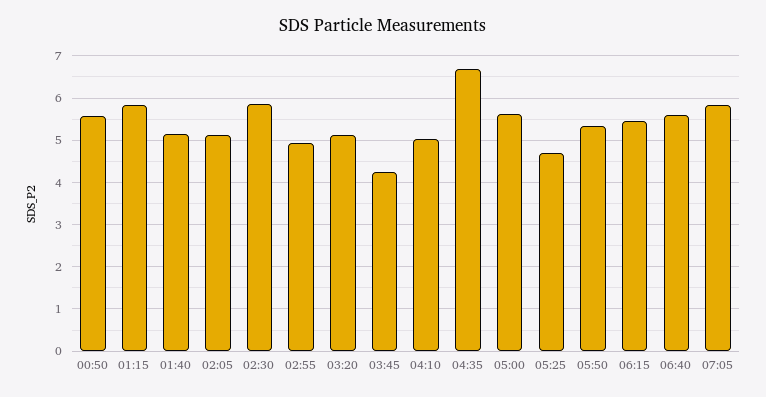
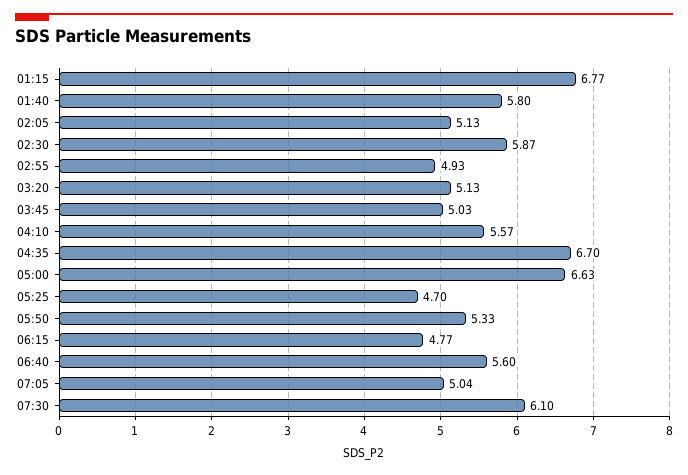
00:50: 5.6 -> none
01:15: 5.8 -> 6.77
01:40: 5.2 -> 5.8
03:45: 4.2 -> 5.03
04:10: 5 -> 5.57
05:00: 5.6 -> 6.63
06:15: 5.4 -> 4.77
07:05: 5.8 -> 5.04
07:30: none -> 6.1

